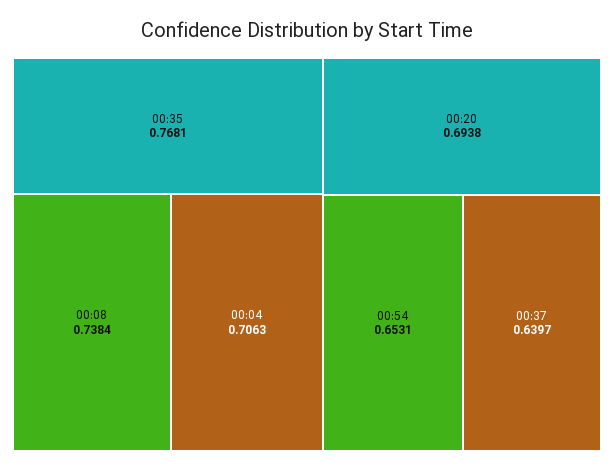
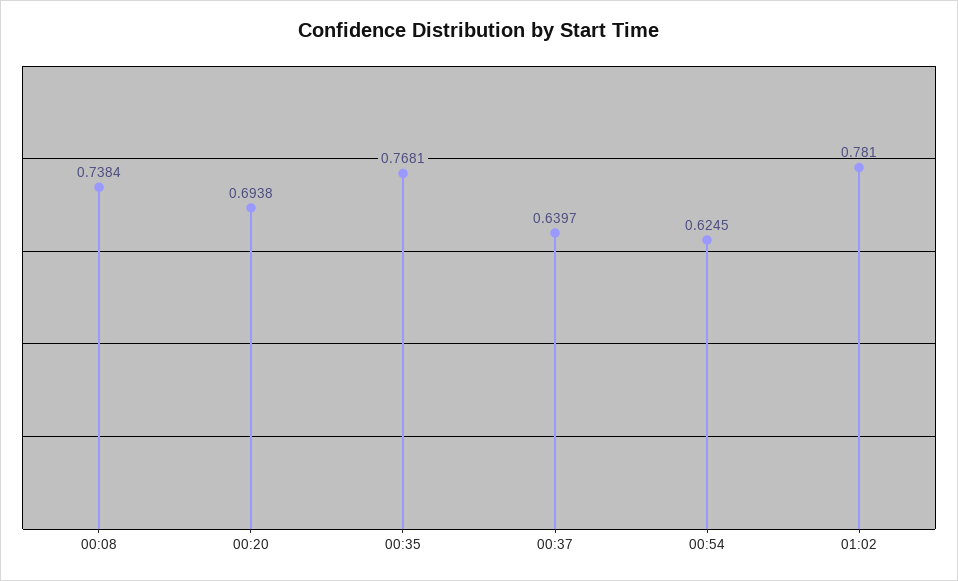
00:04: 0.7063 -> none
00:54: 0.6531 -> 0.6245
01:02: none -> 0.781

